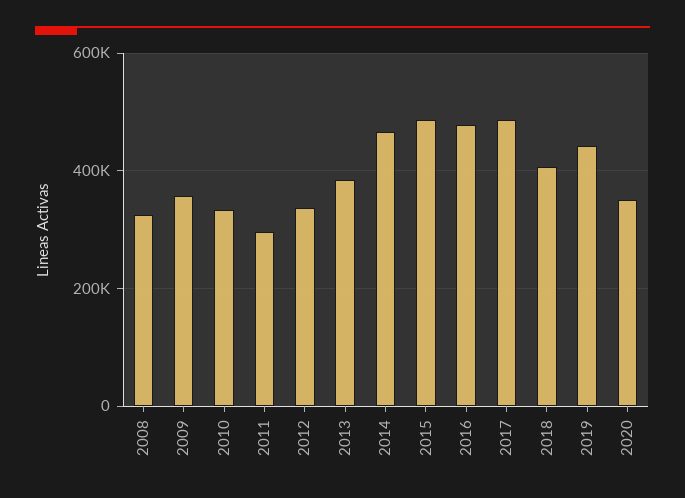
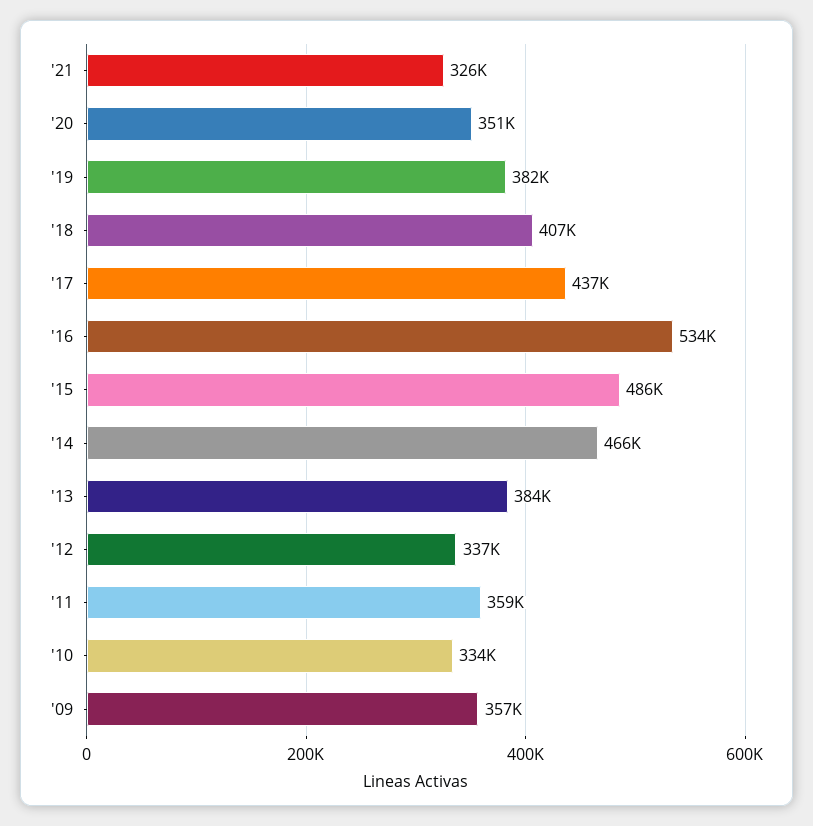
2008: 320000 -> none
2011: 300000 -> 359000
2016: 480000 -> 534000
2017: 480000 -> 437000
2019: 440000 -> 382000
'21: none -> 326000

